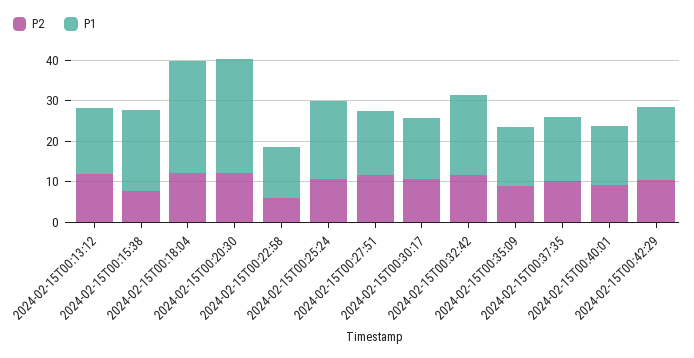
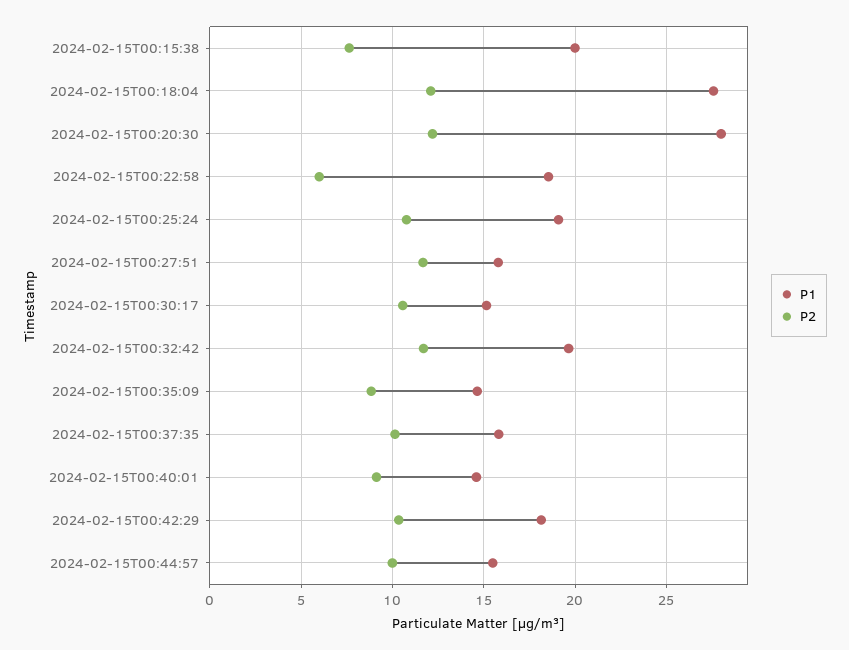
P2, 2024-02-15T00:13:12: 12 -> none
P1, 2024-02-15T00:13:12: 16 -> none
P1, 2024-02-15T00:22:58: 12 -> 18.5
P1, 2024-02-15T00:44:57: none -> 15.5
P2, 2024-02-15T00:44:57: none -> 10

